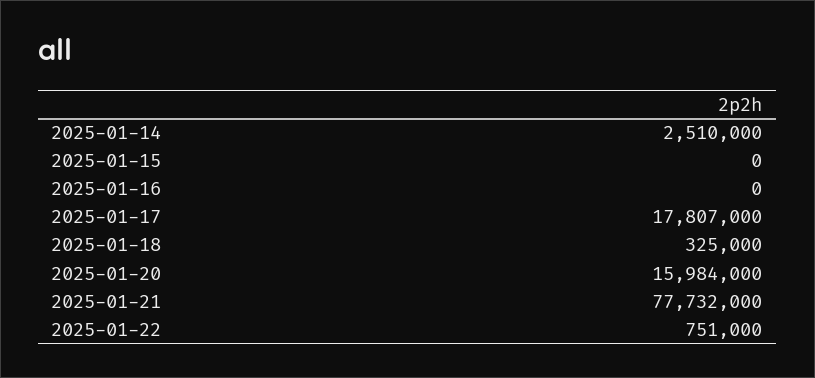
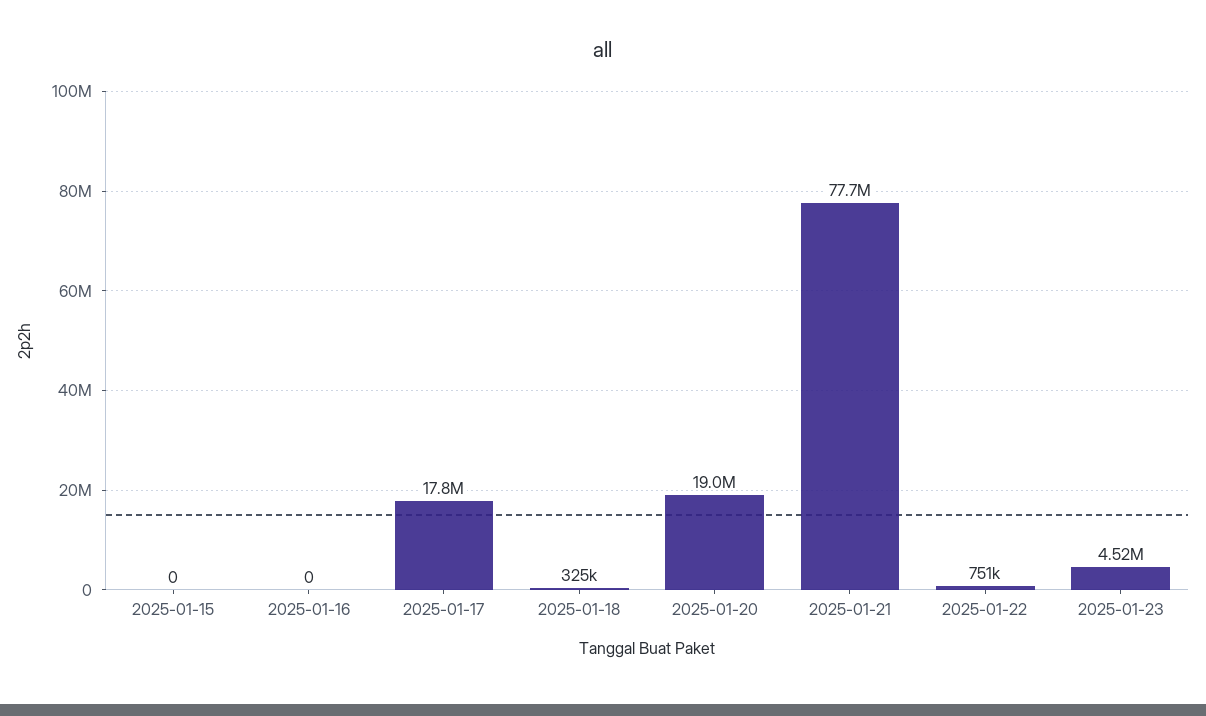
2025-01-14: 2510000 -> none
2025-01-20: 15984000 -> 19000000
2025-01-23: none -> 4520000

